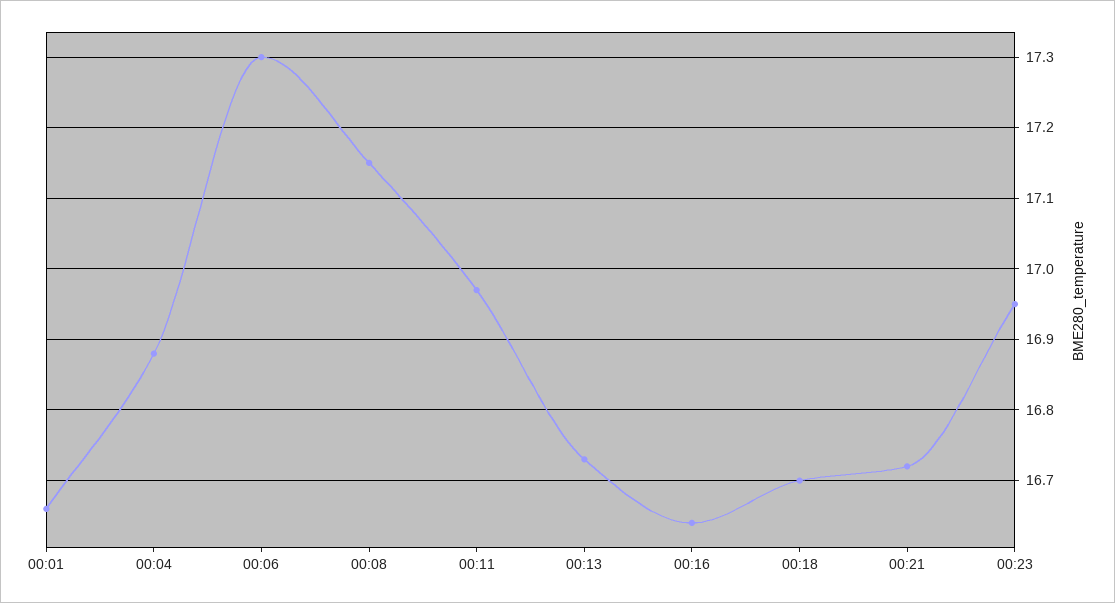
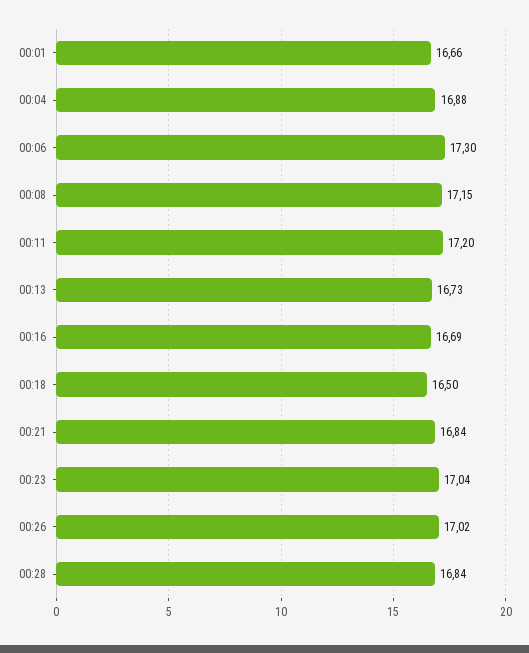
00:11: 16.97 -> 17.2
00:16: 16.64 -> 16.69
00:18: 16.7 -> 16.5
00:21: 16.72 -> 16.84
00:23: 16.95 -> 17.04
00:26: none -> 17.02
00:28: none -> 16.84

